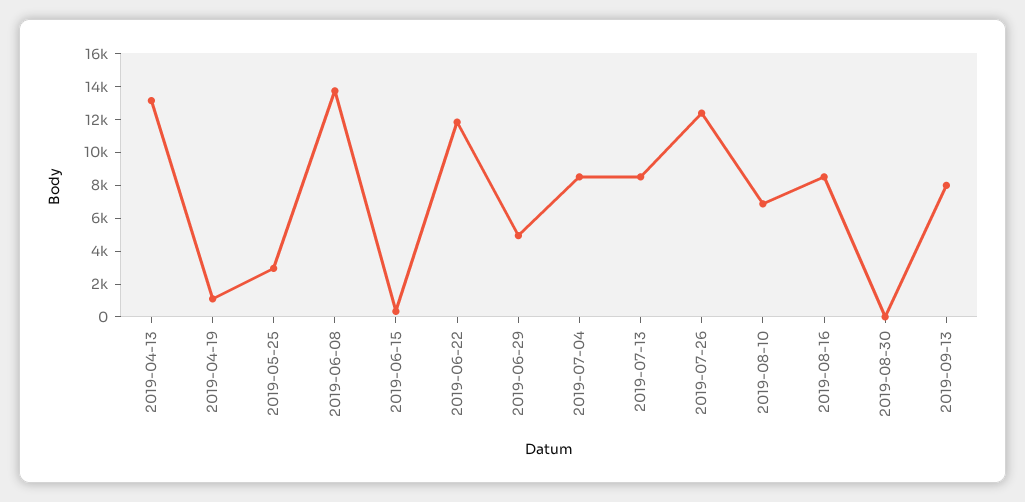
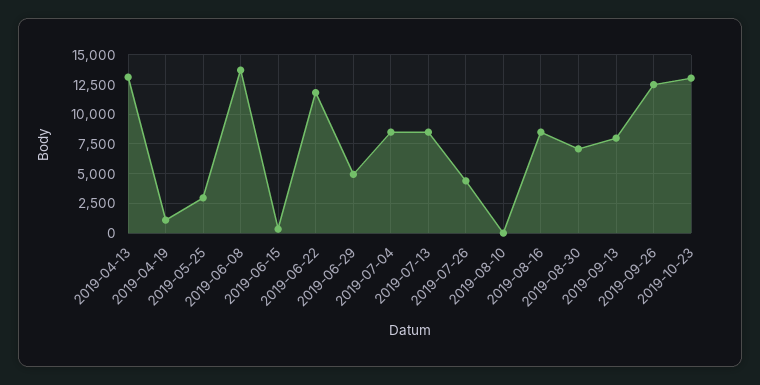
2019-07-26: 12500 -> 5000
2019-08-10: 7000 -> 0
2019-08-30: 0 -> 7500
2019-09-26: none -> 12500
2019-10-23: none -> 12500

